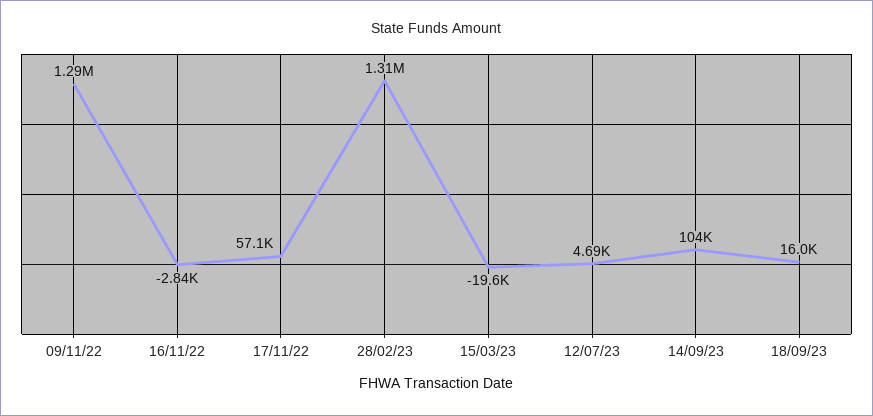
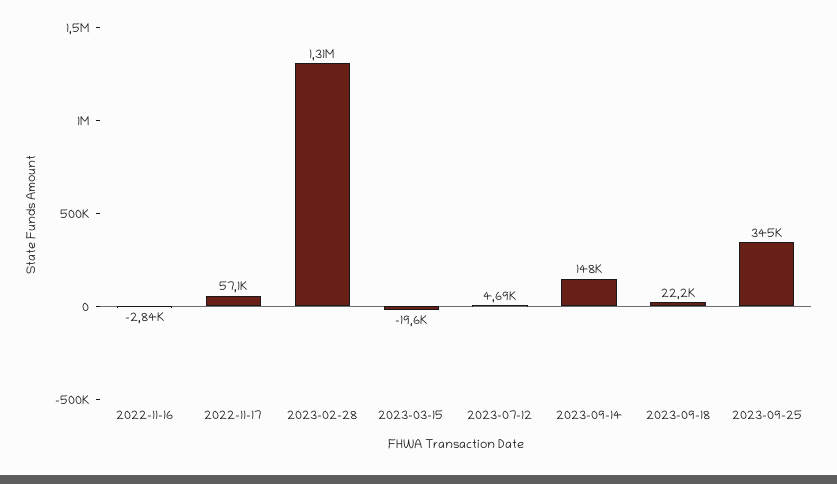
09/11/22: 1290000 -> none
14/09/23: 104000 -> 148000
18/09/23: 16000 -> 22200
2023-09-25: none -> 345000

